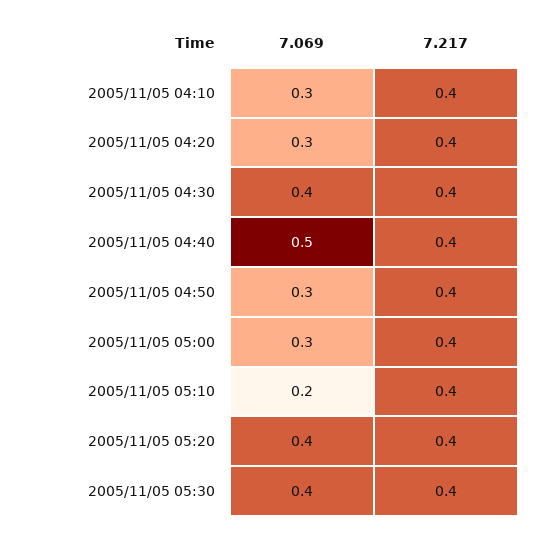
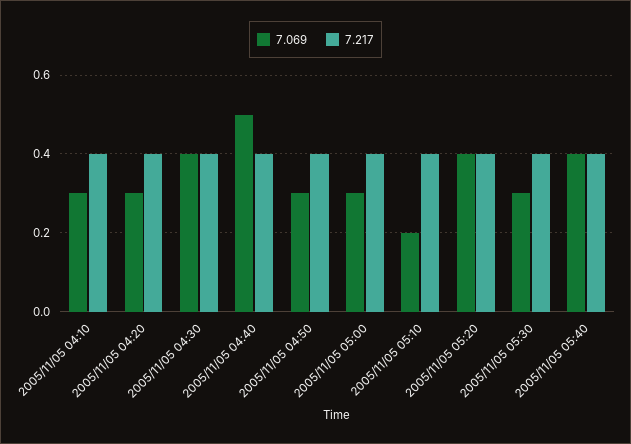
7.069, 2005/11/05 05:30: 0.4 -> 0.3
7.069, 2005/11/05 05:40: none -> 0.4
7.217, 2005/11/05 05:40: none -> 0.4

